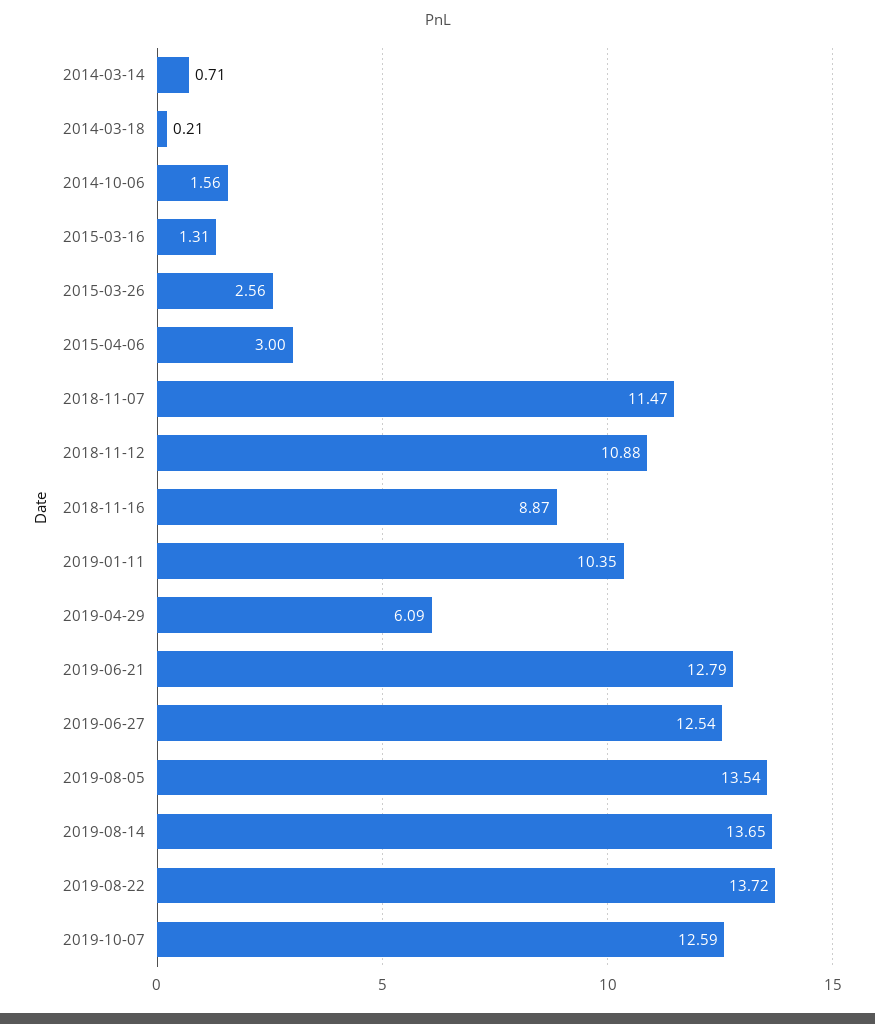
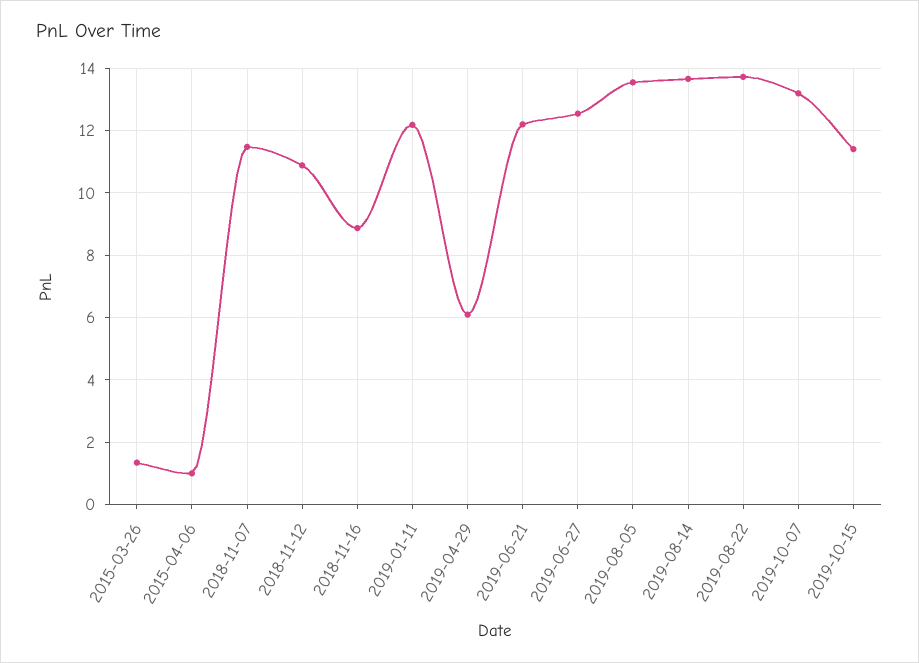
2014-03-14: 0.71 -> none
2014-03-18: 0.21 -> none
2014-10-06: 1.56 -> none
2015-03-16: 1.31 -> none
2015-03-26: 2.56 -> 1.4
2015-04-06: 3 -> 1
2019-01-11: 10.35 -> 12.2
2019-06-21: 12.79 -> 12.2
2019-10-07: 12.59 -> 13.2
2019-10-15: none -> 11.4

